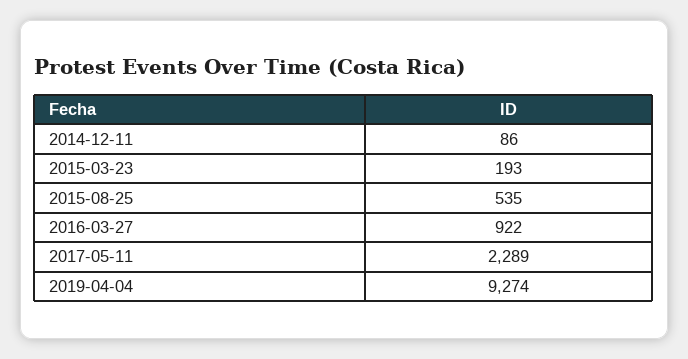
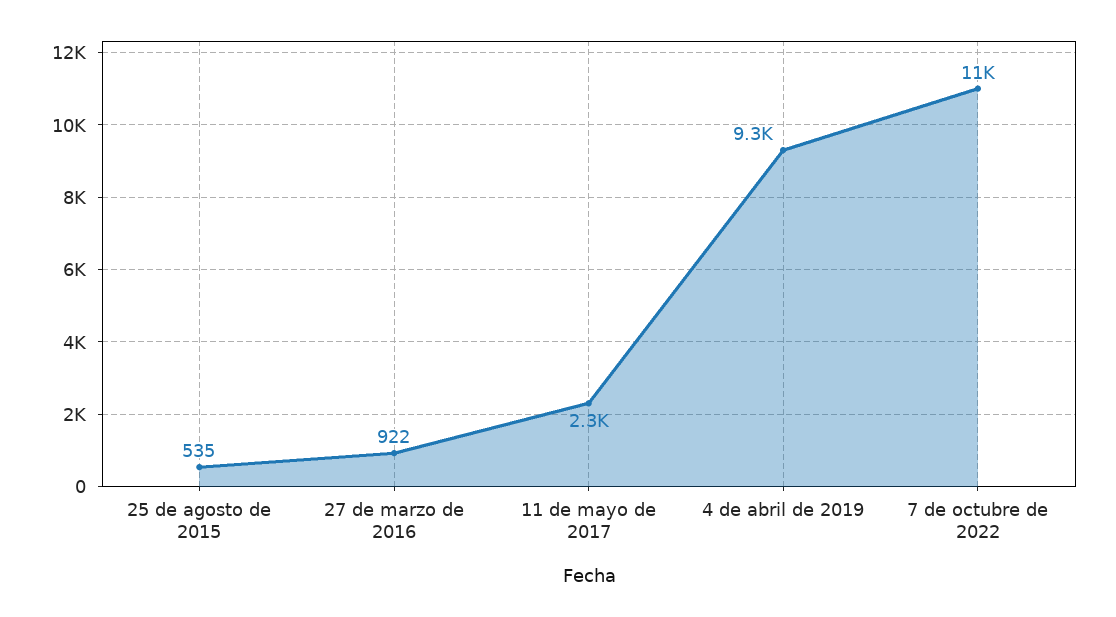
2014-12-11: 86 -> none
2015-03-23: 193 -> none
7 de octubre de 2022: none -> 11000

